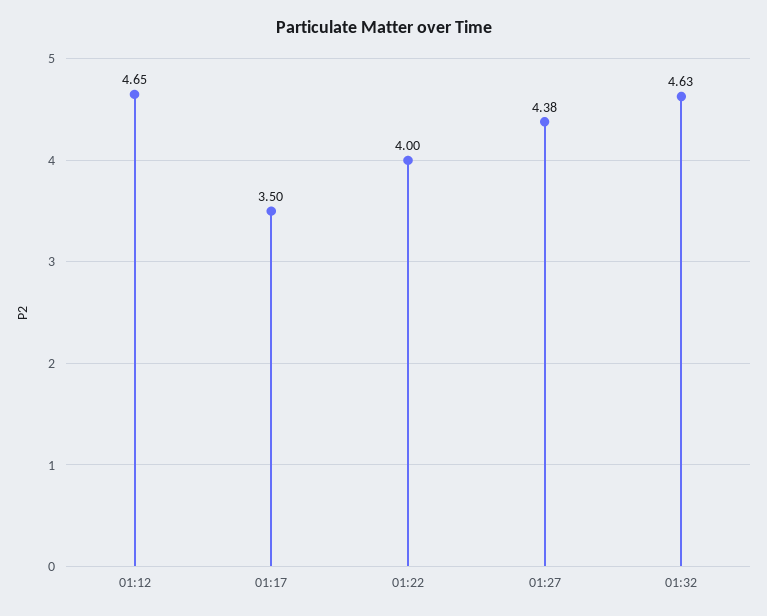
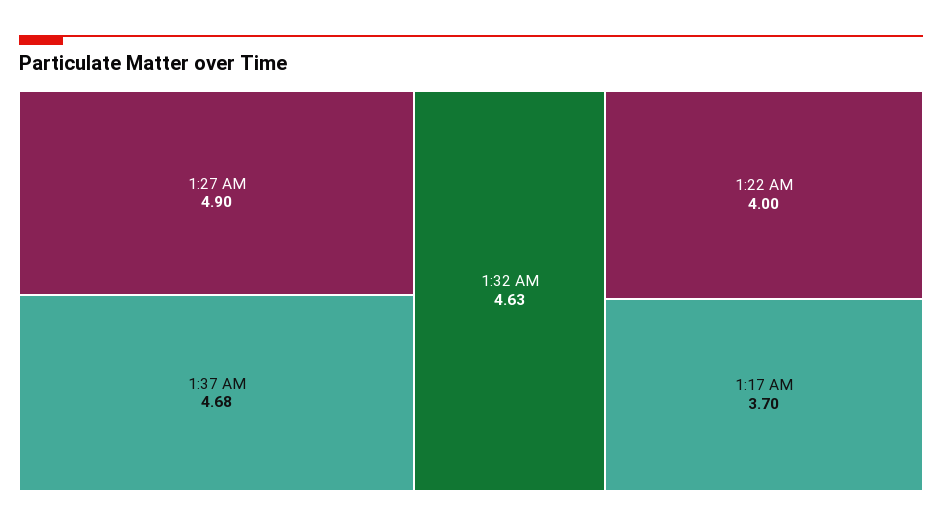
01:12: 4.65 -> none
01:17: 3.5 -> 3.7
01:27: 4.38 -> 4.9
1:37 AM: none -> 4.68

